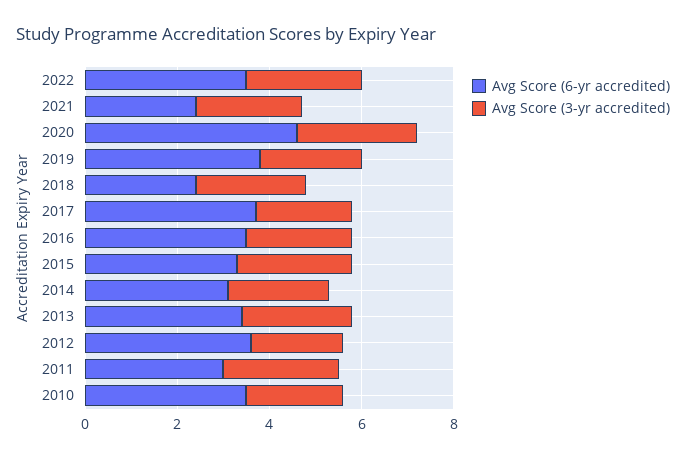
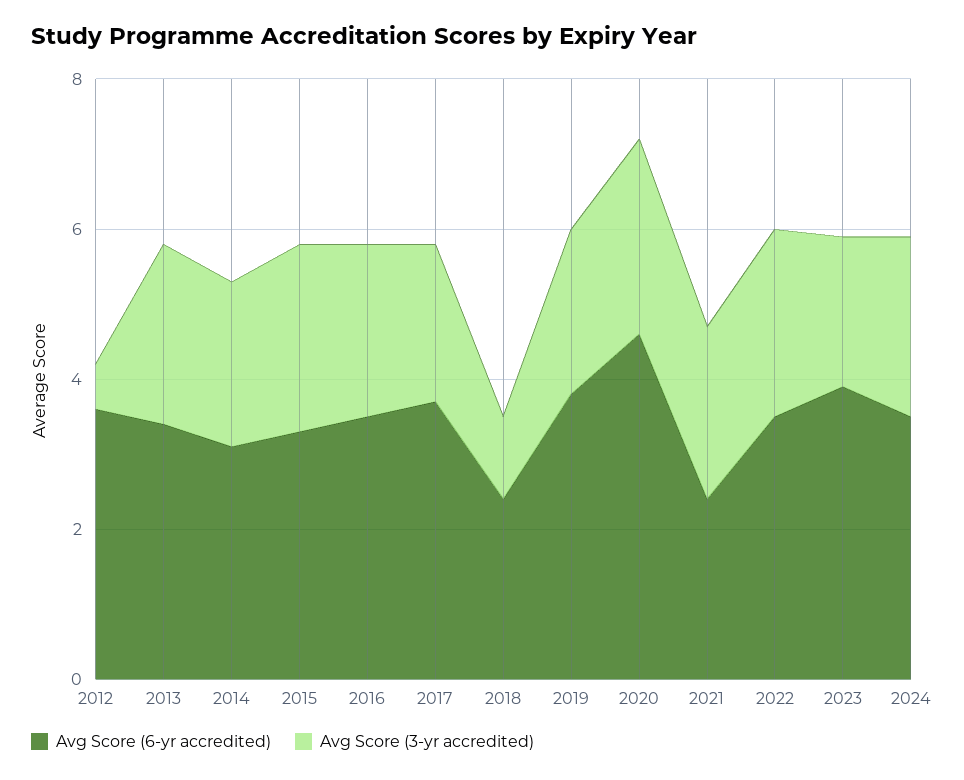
Avg Score (3-yr accredited), 2018: 2.5 -> 1
Avg Score (3-yr accredited), 2012: 2 -> 0.5
Avg Score (6-yr accredited), 2011: 3 -> none
Avg Score (3-yr accredited), 2011: 2.5 -> none
Avg Score (6-yr accredited), 2010: 3.5 -> none
Avg Score (3-yr accredited), 2010: 2 -> none
Avg Score (6-yr accredited), 2023: none -> 4
Avg Score (3-yr accredited), 2023: none -> 2
Avg Score (6-yr accredited), 2024: none -> 3.5
Avg Score (3-yr accredited), 2024: none -> 2.5

